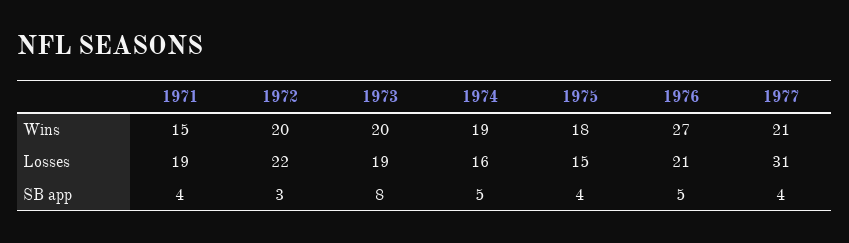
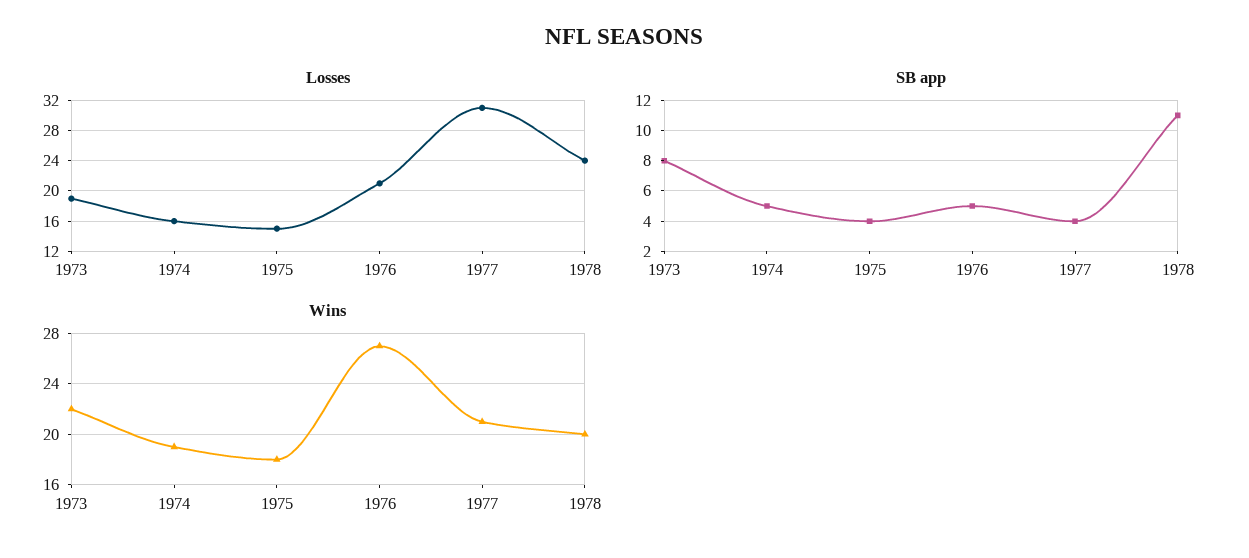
Wins, 1971: 15 -> none
Wins, 1972: 20 -> none
Wins, 1973: 20 -> 22
Losses, 1971: 19 -> none
Losses, 1972: 22 -> none
SB app, 1971: 4 -> none
SB app, 1972: 3 -> none
Losses, 1978: none -> 24
SB app, 1978: none -> 11
Wins, 1978: none -> 20

